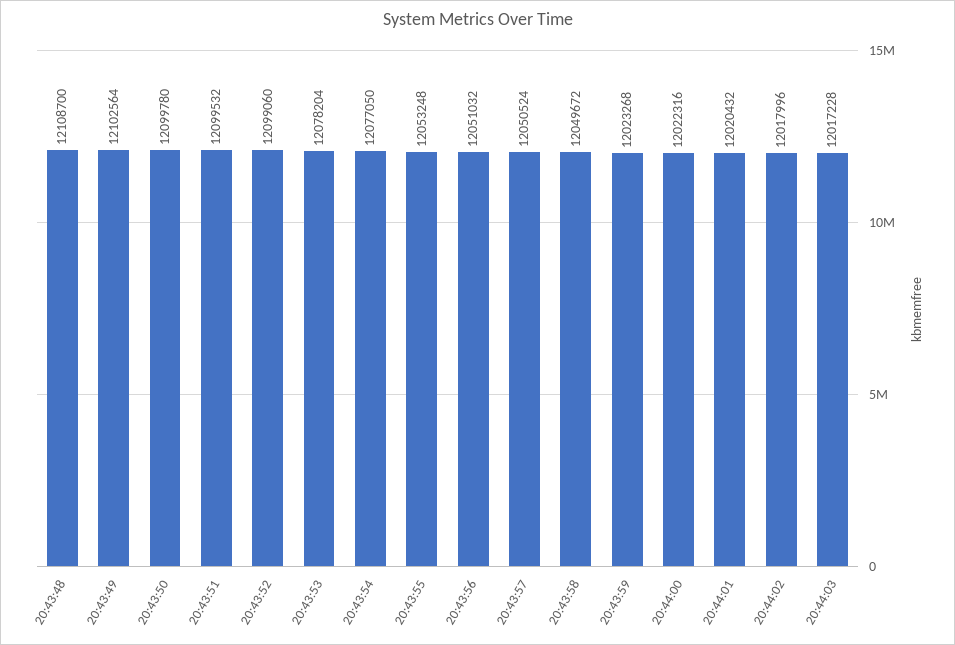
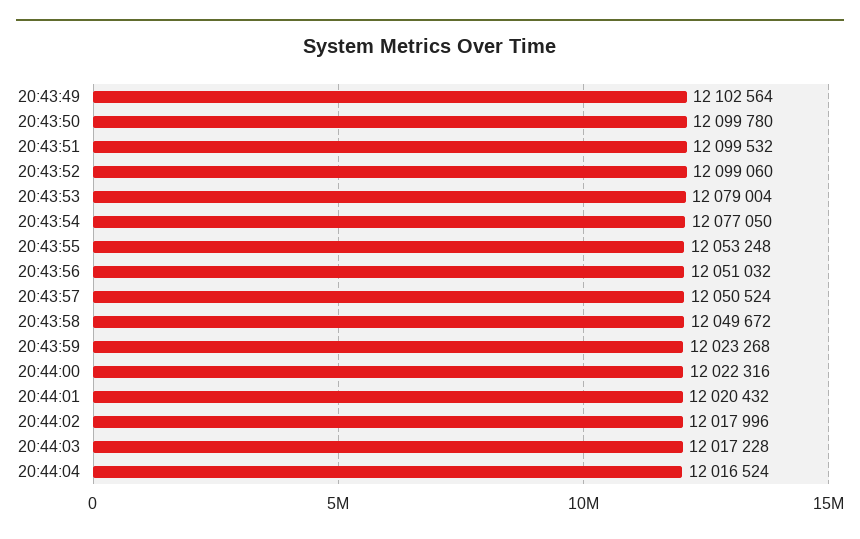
20:43:48: 12108700 -> none
20:43:53: 12078204 -> 12079004
20:44:04: none -> 12016524

